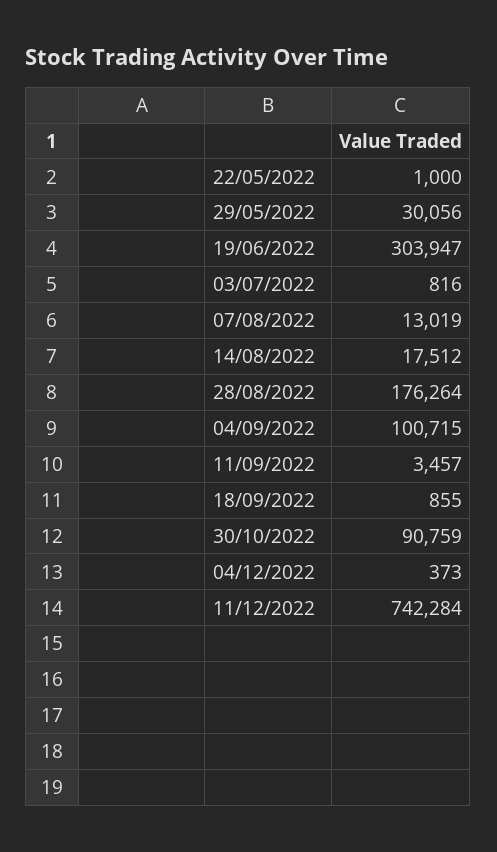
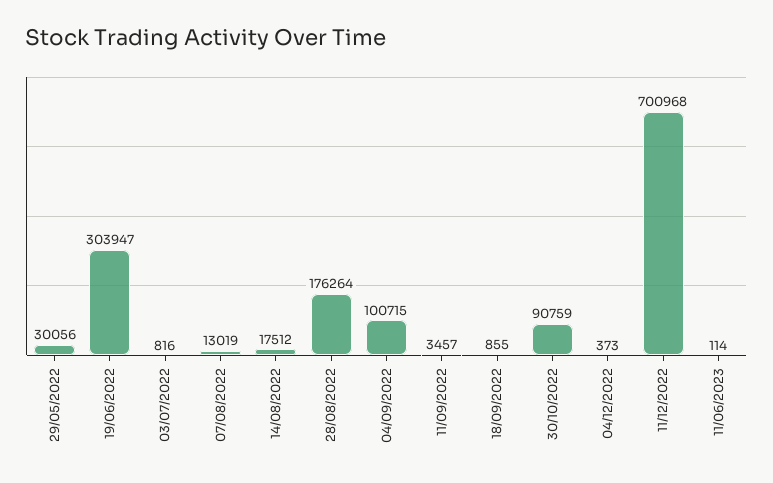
22/05/2022: 1000 -> none
11/12/2022: 742284 -> 700968
11/06/2023: none -> 114

